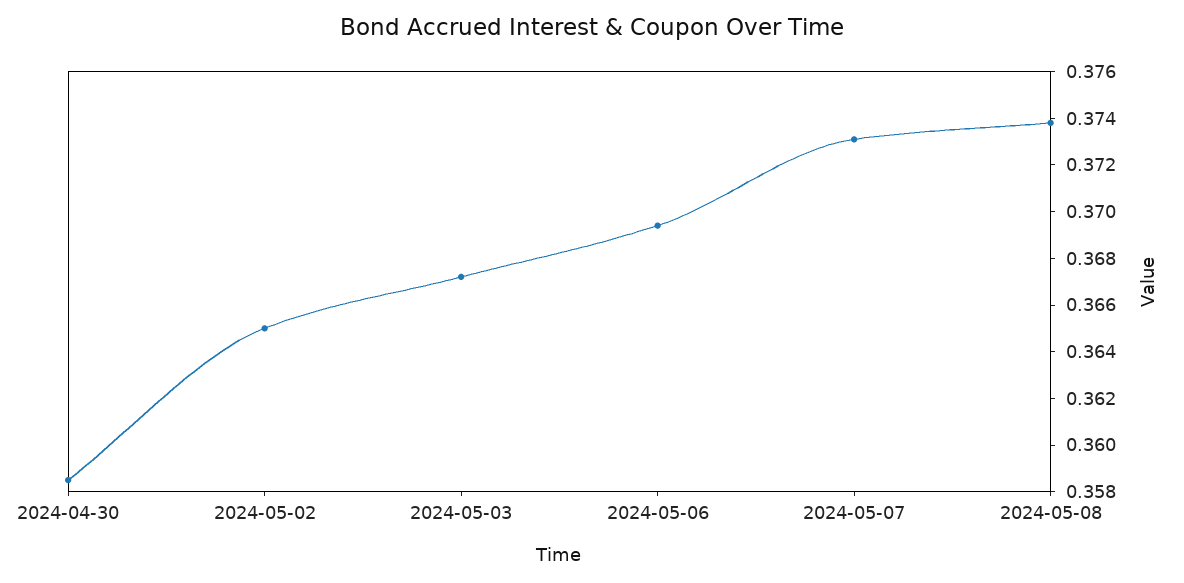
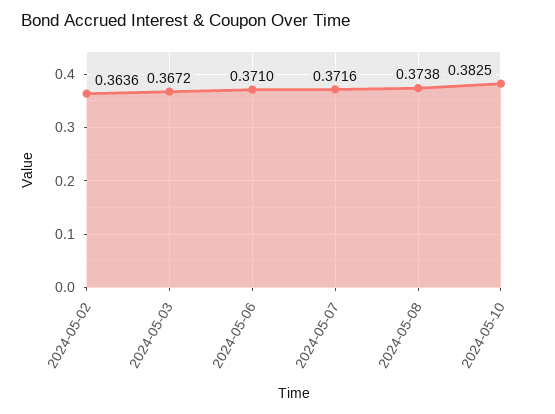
2024-04-30: 0.3585 -> none
2024-05-02: 0.365 -> 0.3636
2024-05-06: 0.3695 -> 0.371
2024-05-07: 0.373 -> 0.3716
2024-05-10: none -> 0.3825

